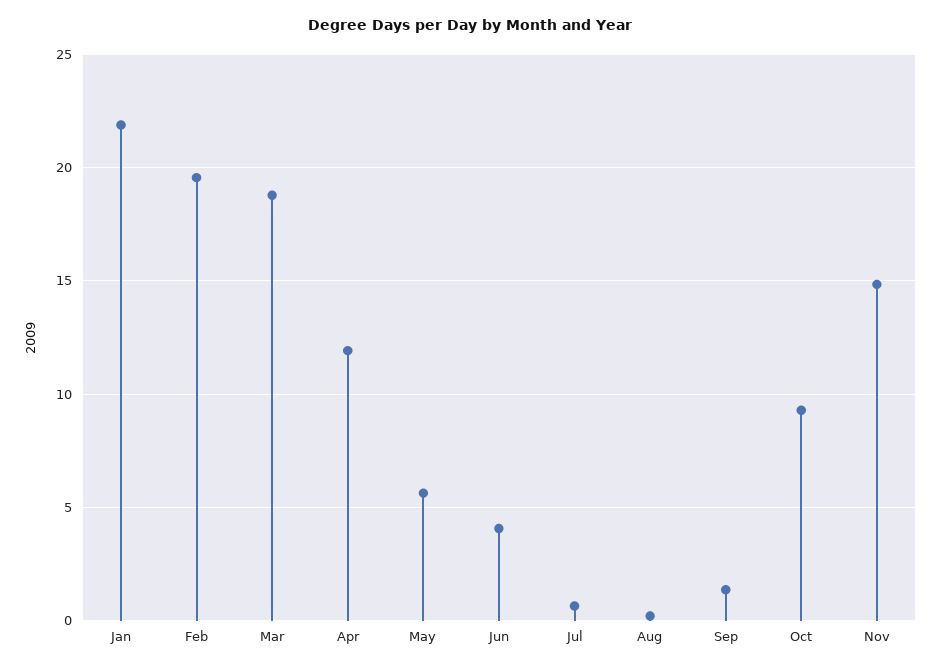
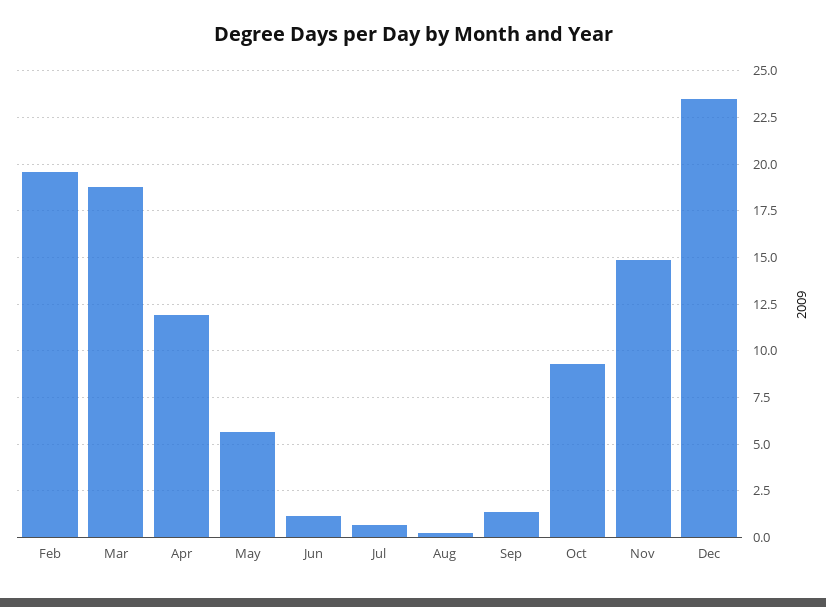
Jan: 22 -> none
Jun: 4 -> 1
Dec: none -> 23.5

